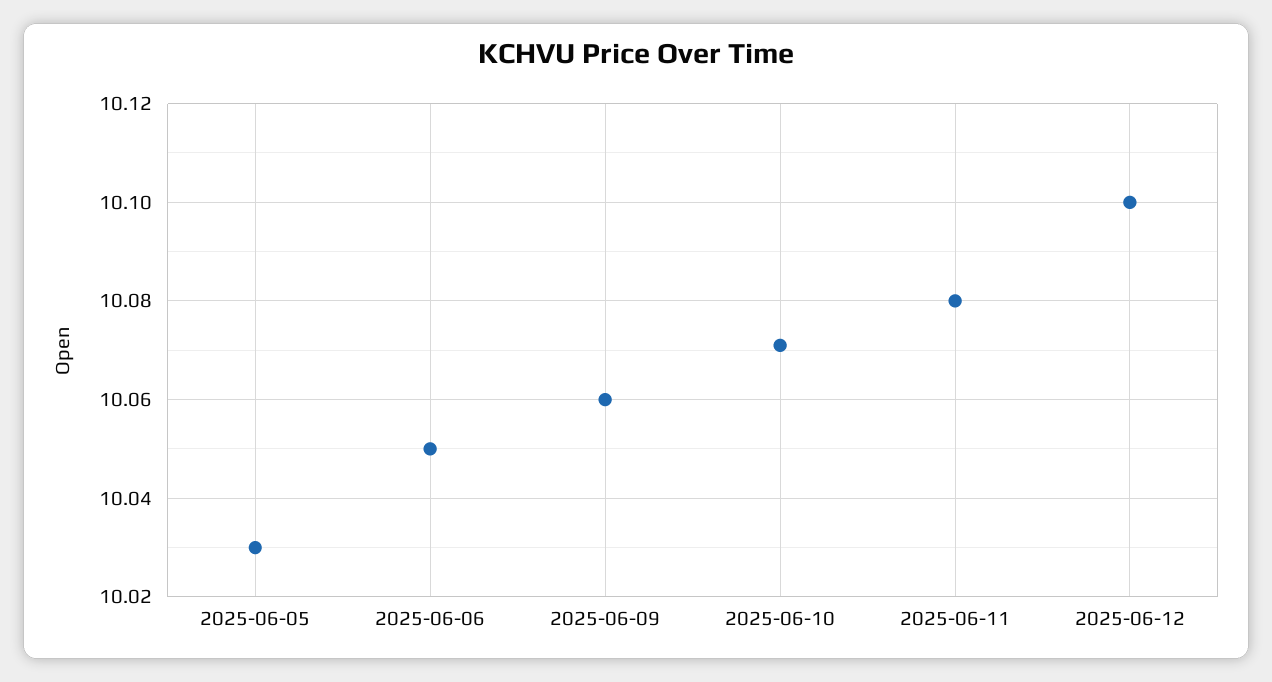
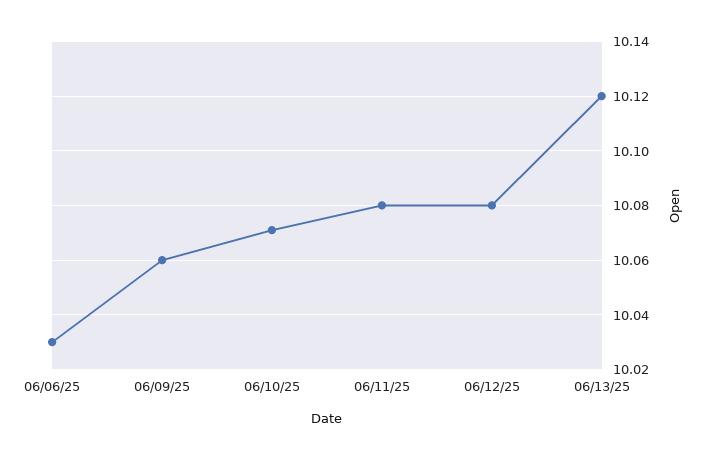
2025-06-05: 10.03 -> none
2025-06-06: 10.05 -> 10.03
2025-06-12: 10.1 -> 10.08
06/13/25: none -> 10.12

